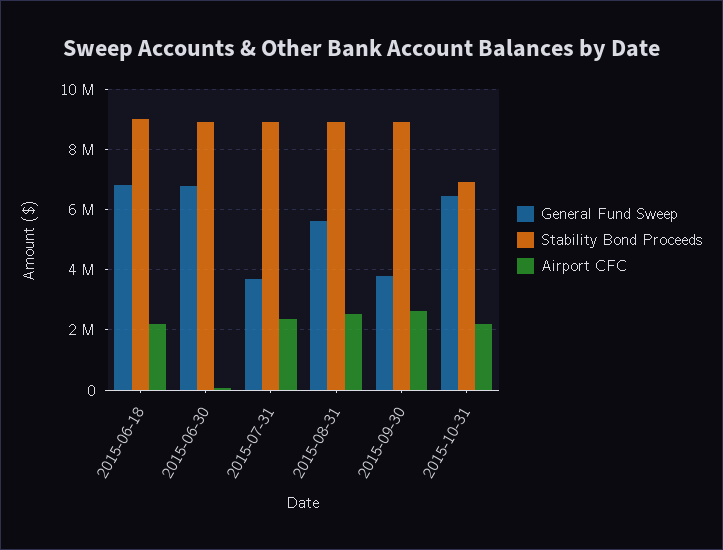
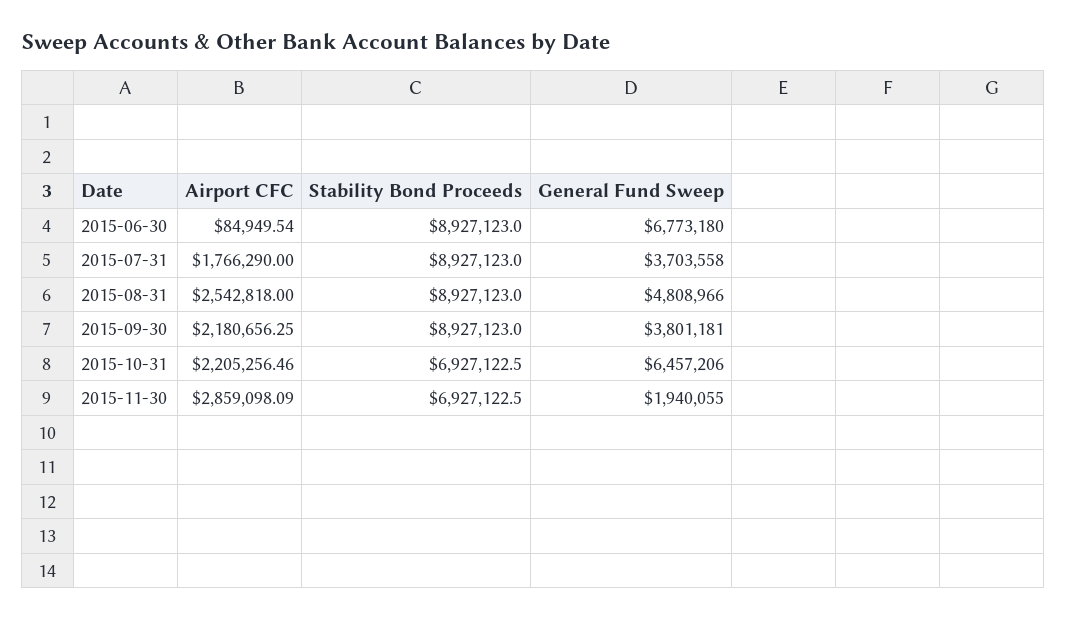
General Fund Sweep, 2015-06-18: 6800000 -> none
Stability Bond Proceeds, 2015-06-18: 9000000 -> none
Airport CFC, 2015-06-18: 2200000 -> none
Airport CFC, 2015-07-31: 2400000 -> 1766290
General Fund Sweep, 2015-08-31: 5600000 -> 4808966
Airport CFC, 2015-09-30: 2600000 -> 2180656.25
Airport CFC, 2015-11-30: none -> 2859098.09
Stability Bond Proceeds, 2015-11-30: none -> 6927122.5
General Fund Sweep, 2015-11-30: none -> 1940055

